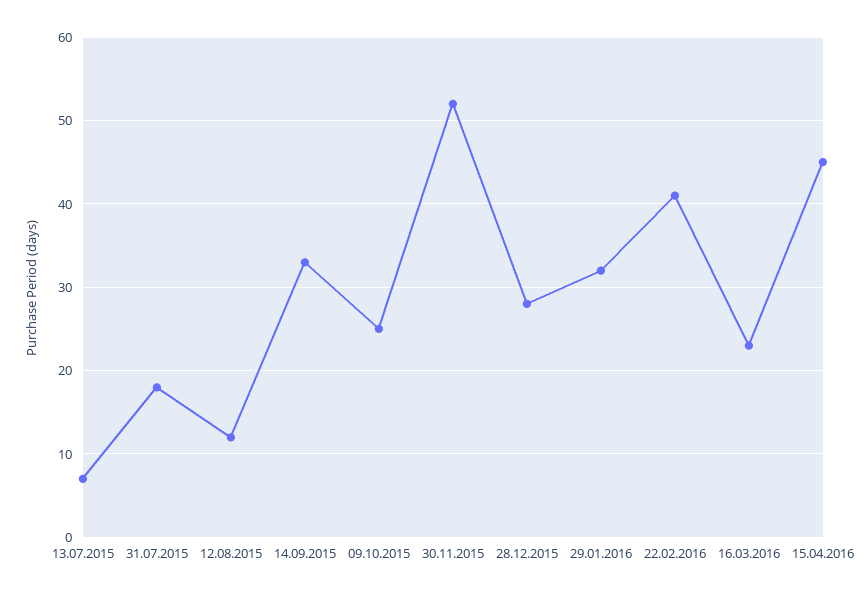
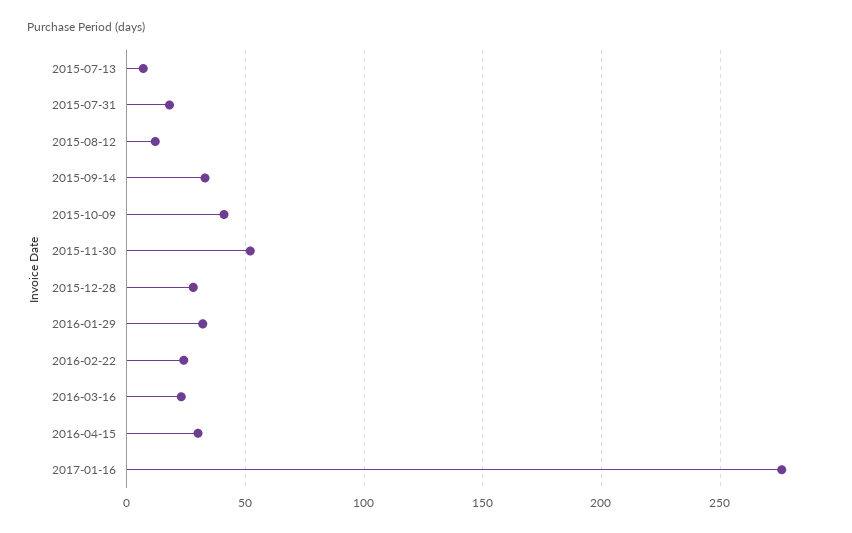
09.10.2015: 25 -> 40
22.02.2016: 41 -> 25
15.04.2016: 45 -> 30
2017-01-16: none -> 275

